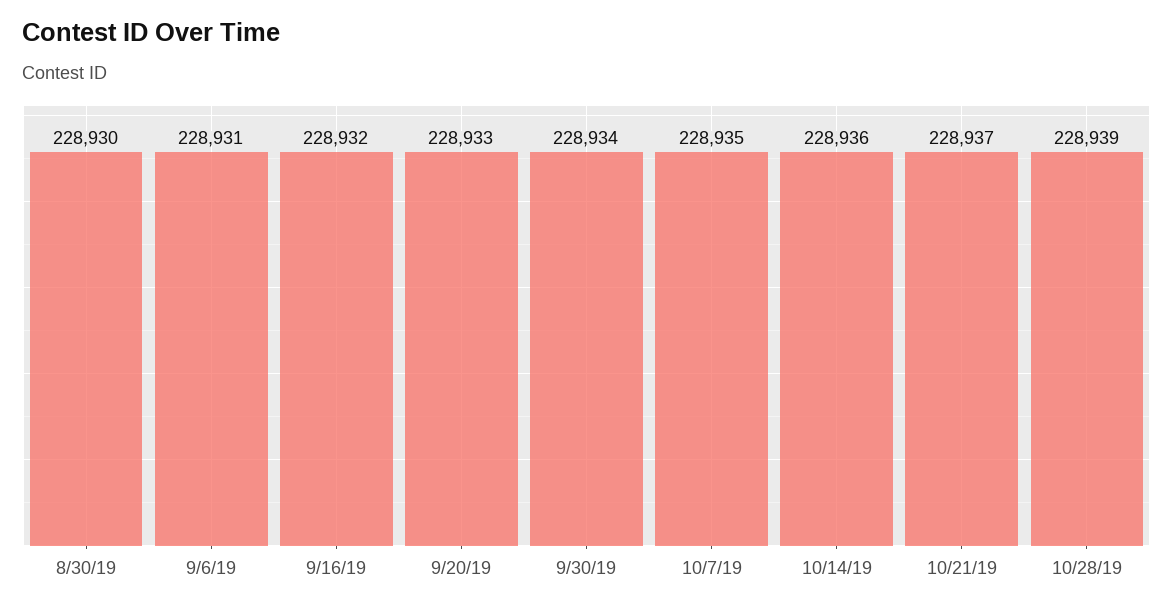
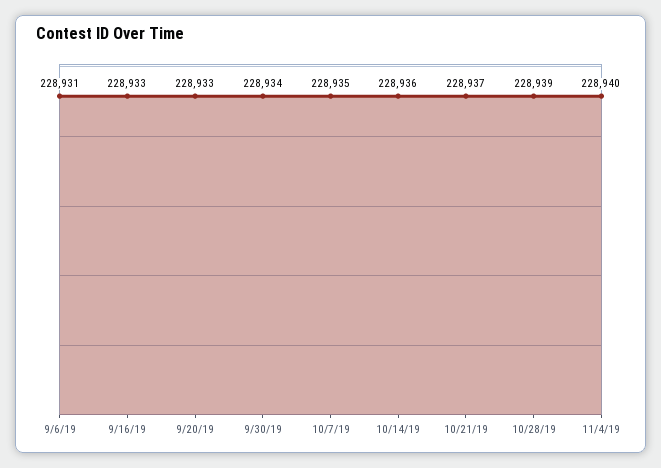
8/30/19: 228930 -> none
9/16/19: 228932 -> 228933
11/4/19: none -> 228940

